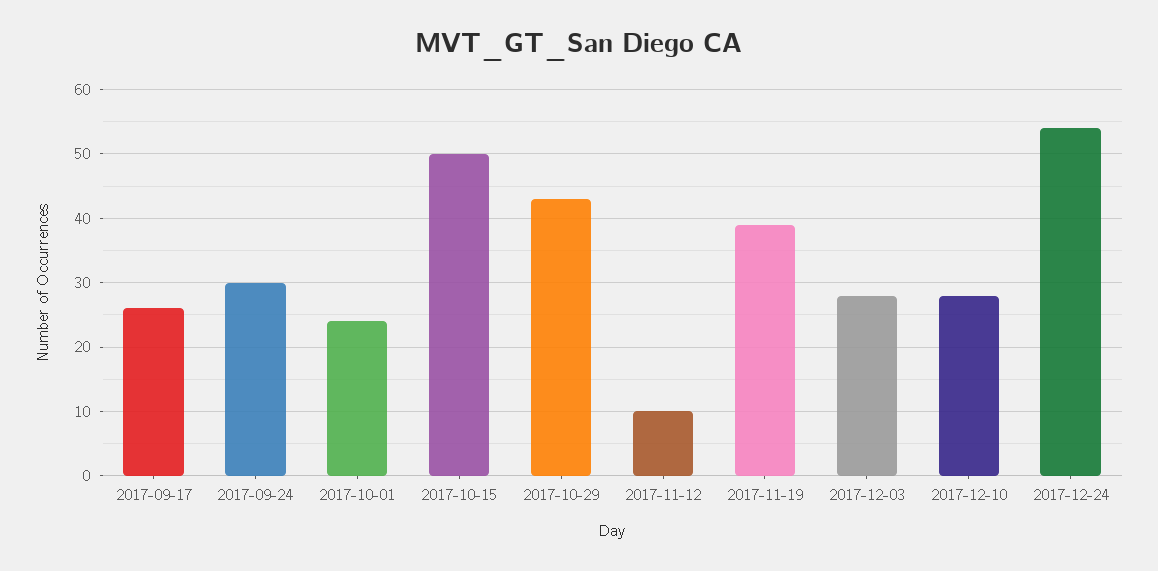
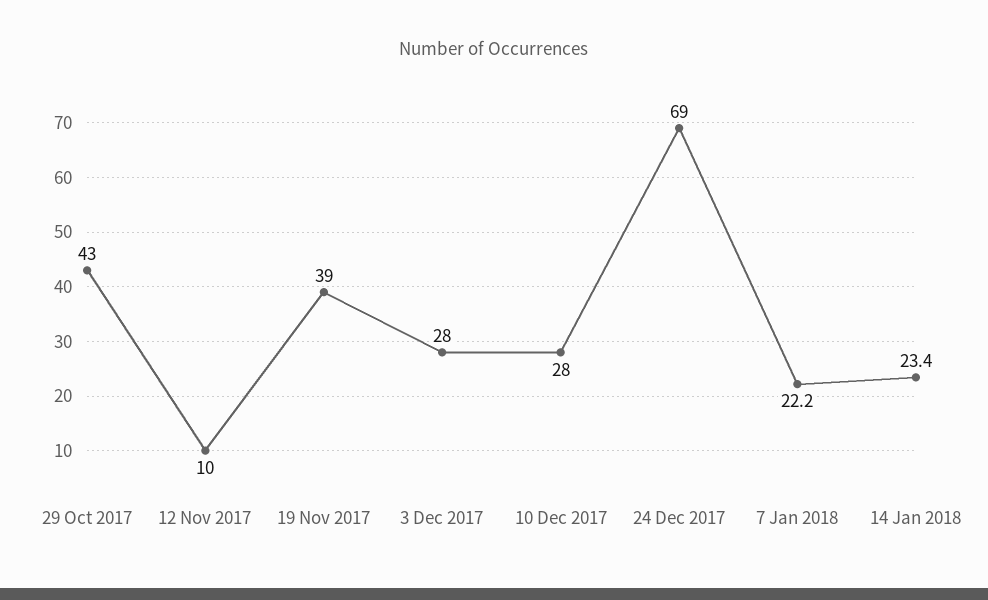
2017-09-17: 26 -> none
2017-09-24: 30 -> none
2017-10-01: 24 -> none
2017-10-15: 50 -> none
2017-12-24: 54 -> 69
7 Jan 2018: none -> 22.2
14 Jan 2018: none -> 23.4

